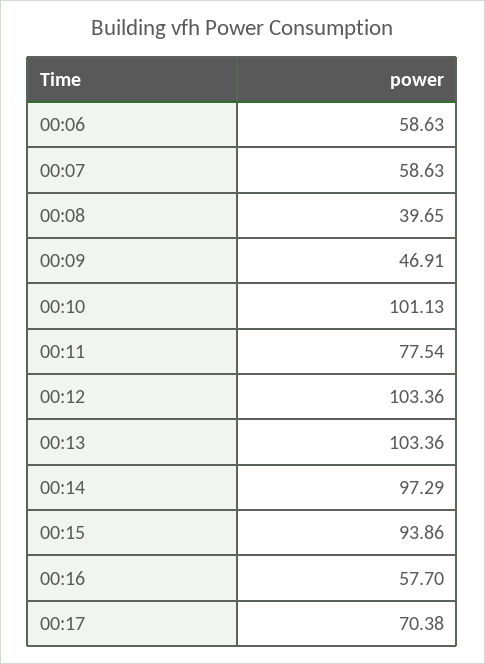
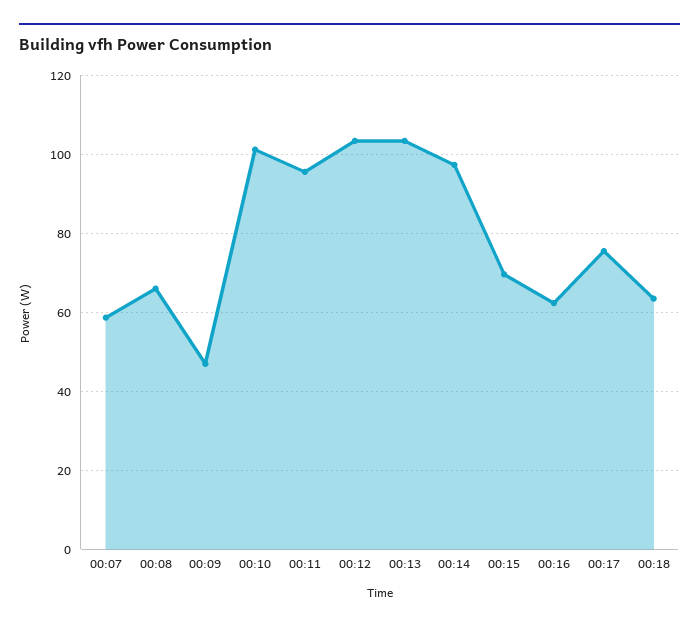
00:06: 58.63 -> none
00:08: 39.65 -> 66
00:11: 77.54 -> 96
00:15: 93.86 -> 70
00:16: 57.7 -> 62
00:17: 70.38 -> 76
00:18: none -> 64

